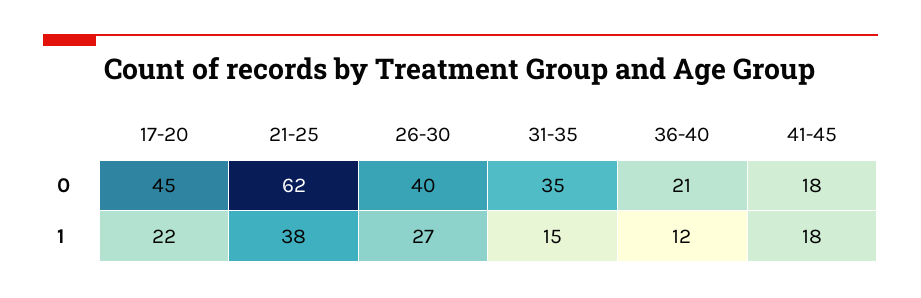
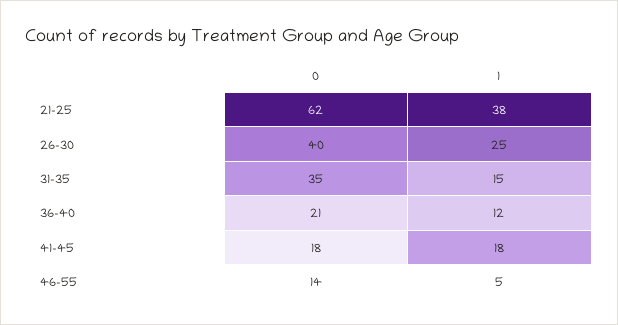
17-20, 0: 45 -> none
17-20, 1: 22 -> none
26-30, 1: 27 -> 25
46-55, 0: none -> 14
46-55, 1: none -> 5

